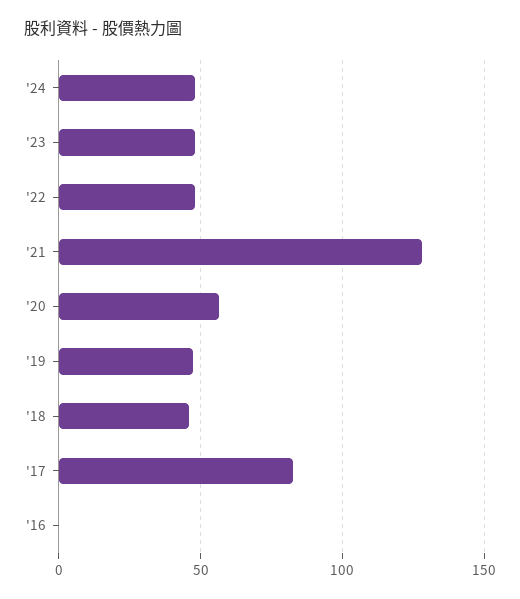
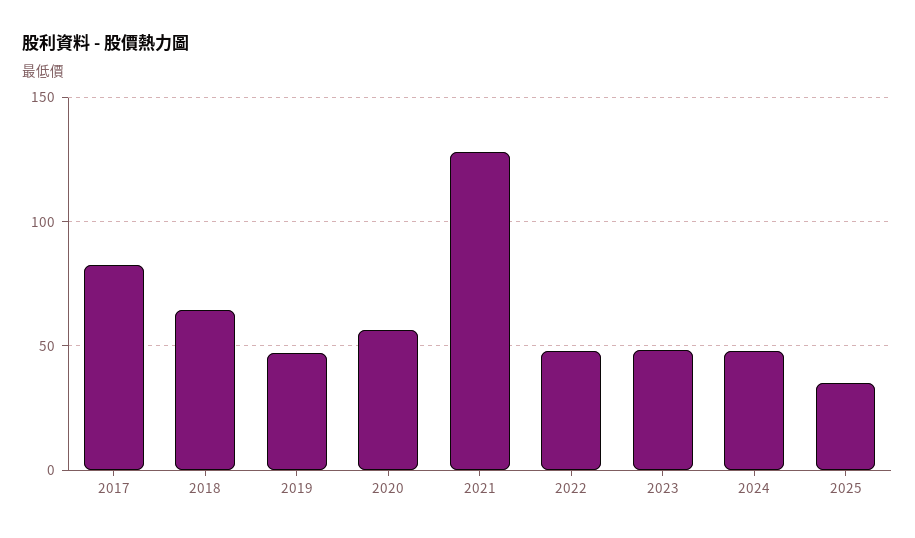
'18: 45 -> 65
'16: 0 -> none
2025: none -> 35

